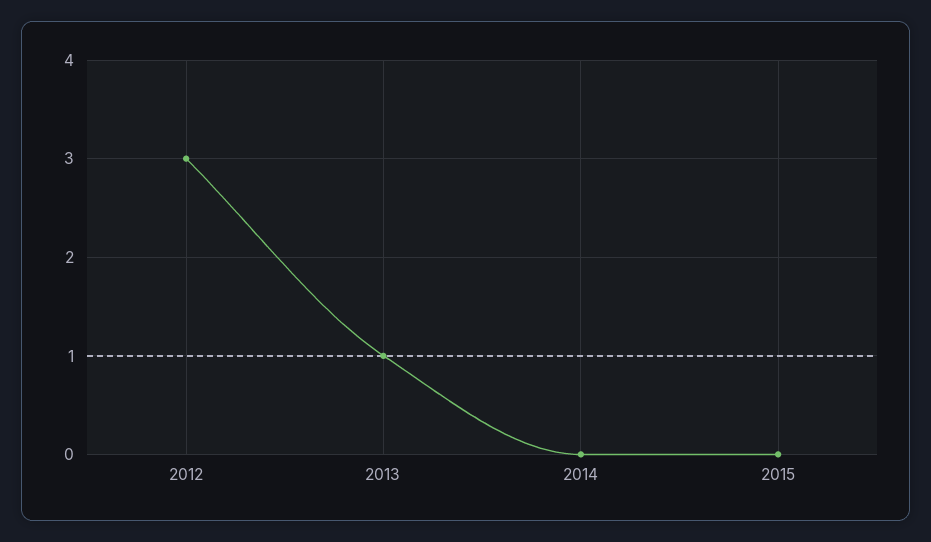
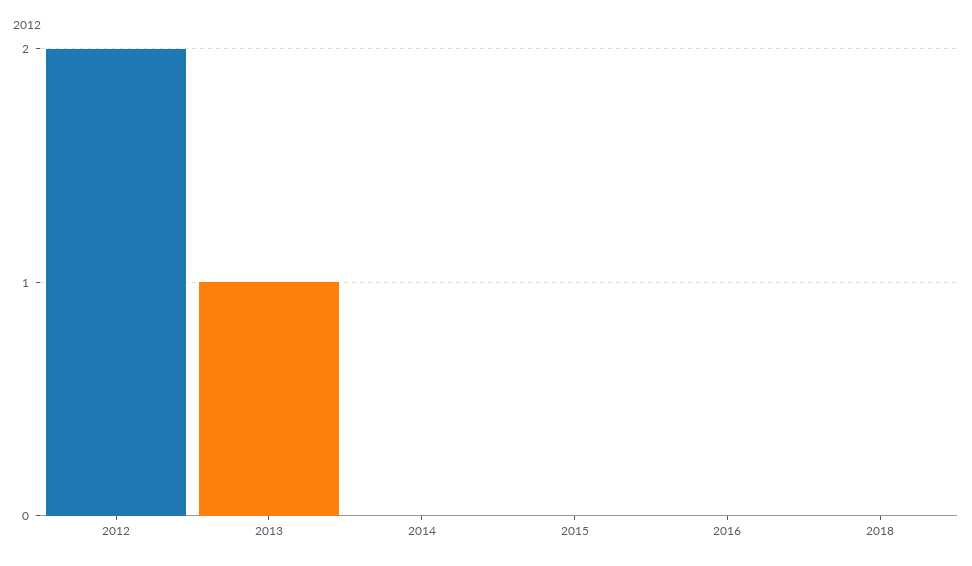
2012: 3 -> 2
2016: none -> 0
2018: none -> 0

